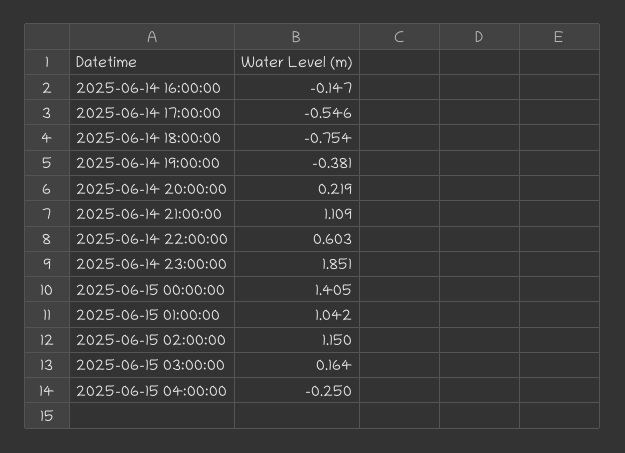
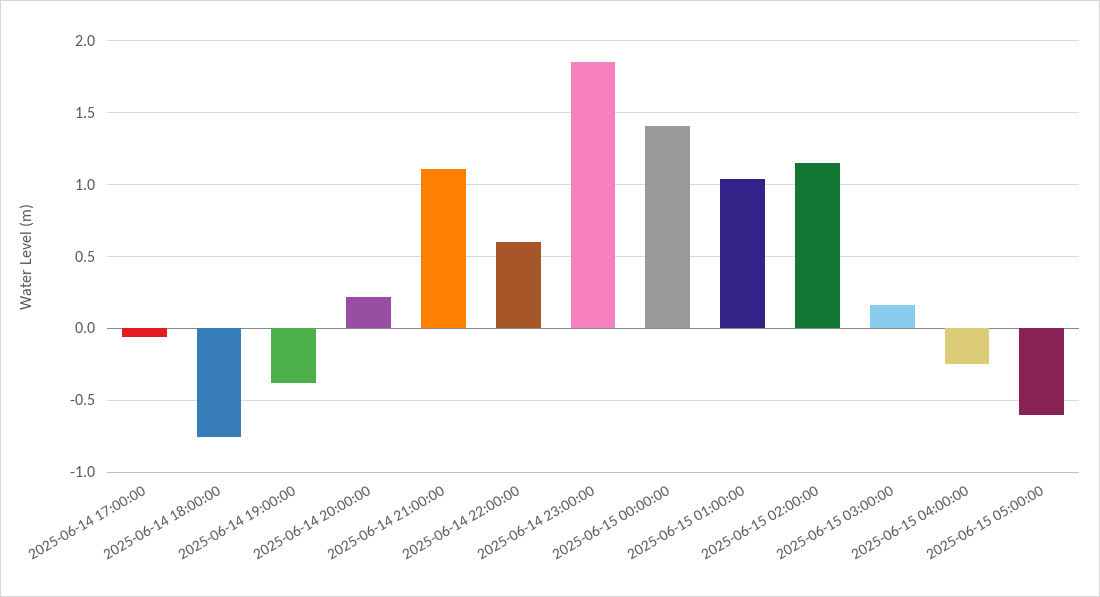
2025-06-14 16:00:00: -0.147 -> none
2025-06-14 17:00:00: -0.546 -> -0.05
2025-06-15 05:00:00: none -> -0.6

